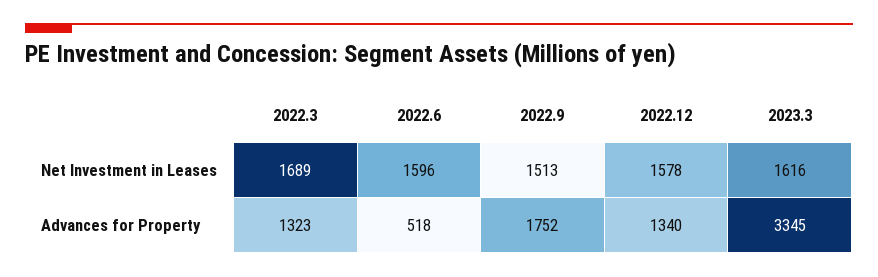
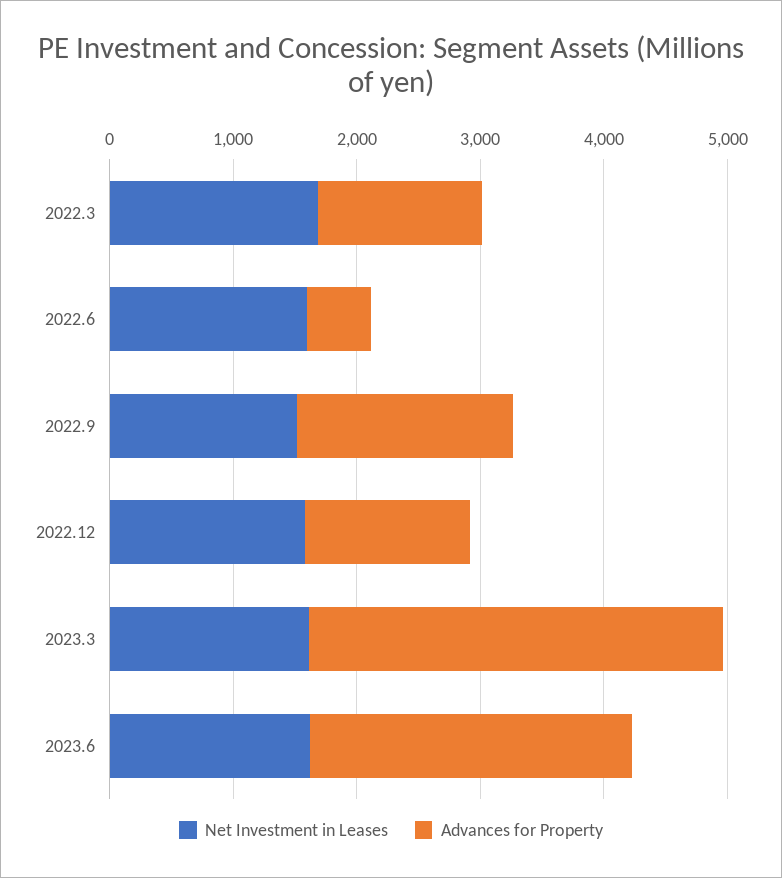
Net Investment in Leases, 2023.6: none -> 1600
Advances for Property, 2023.6: none -> 2600

